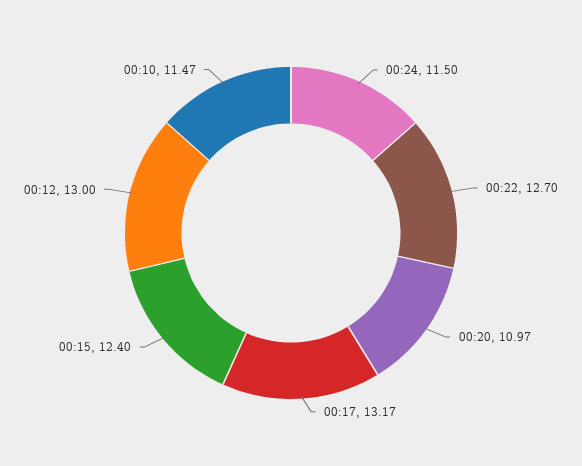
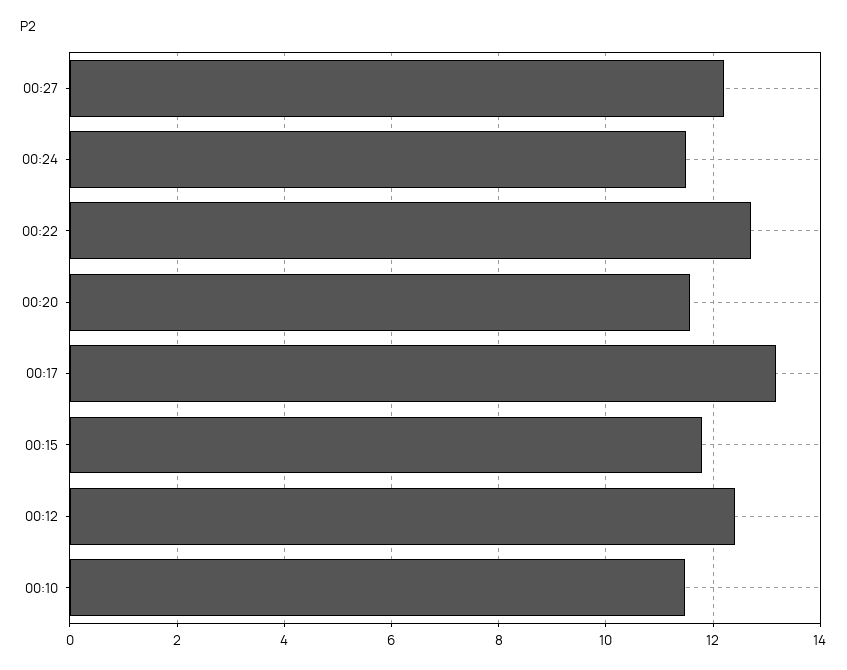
00:20: 10.97 -> 11.6
00:15: 12.4 -> 11.8
00:12: 13 -> 12.4
00:27: none -> 12.2

